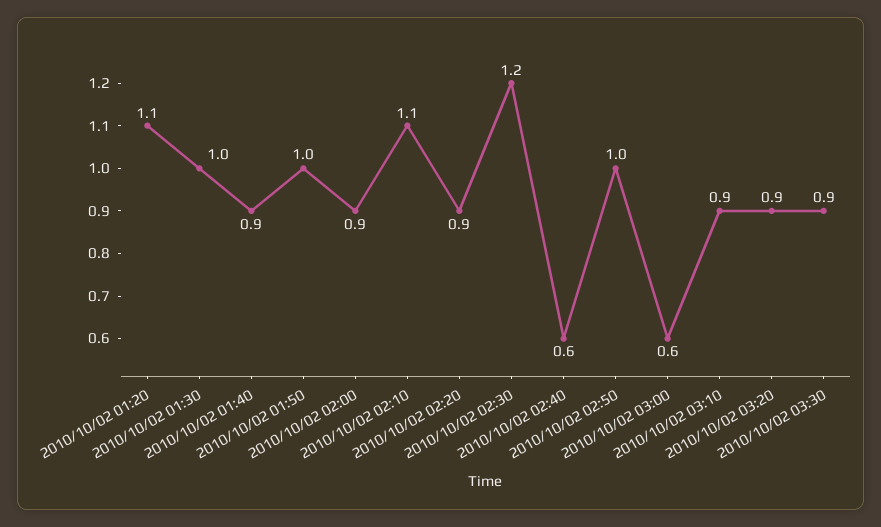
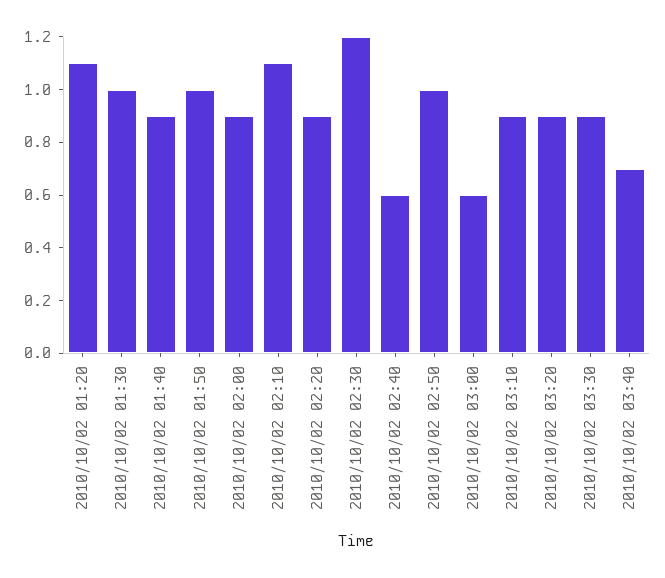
2010/10/02 03:40: none -> 0.7

